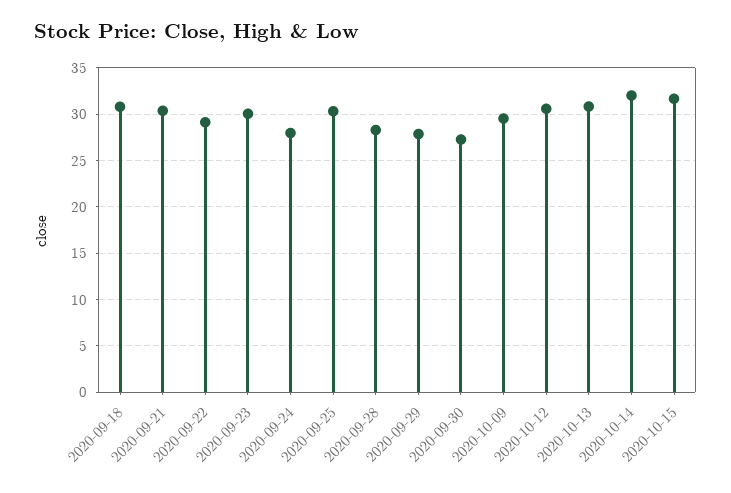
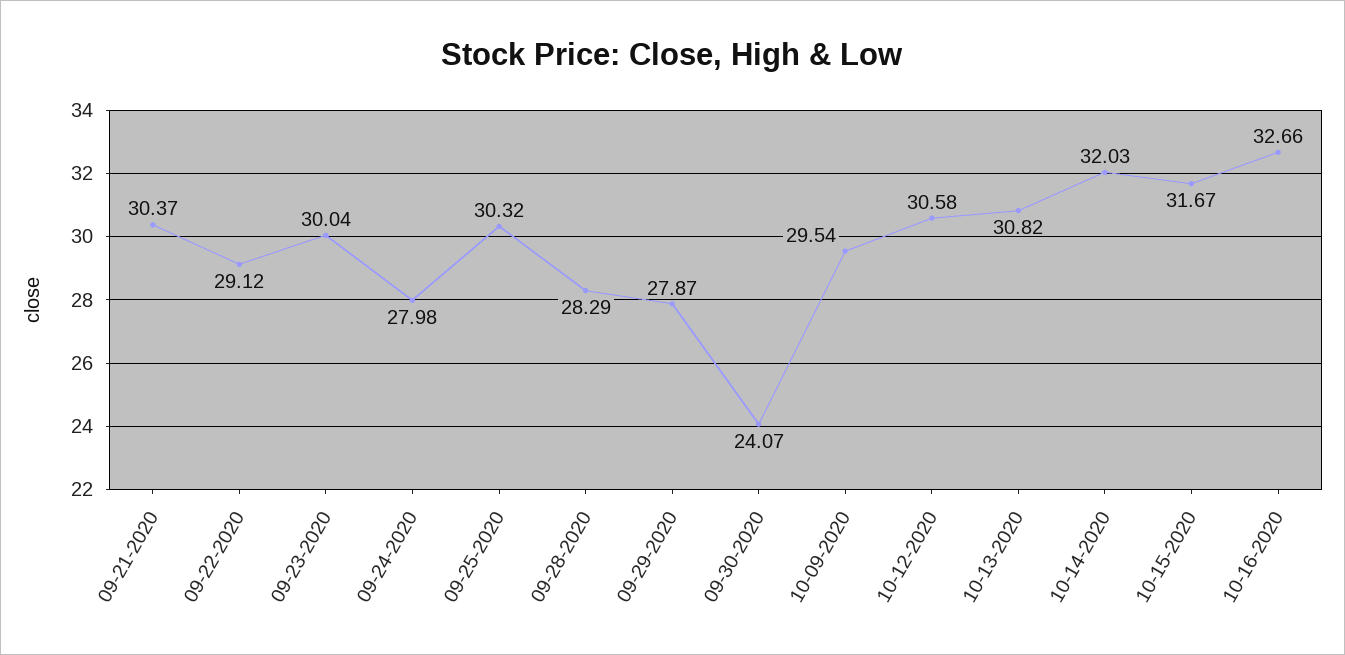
2020-09-18: 31 -> none
2020-09-30: 27 -> 24.07
10-16-2020: none -> 32.66

